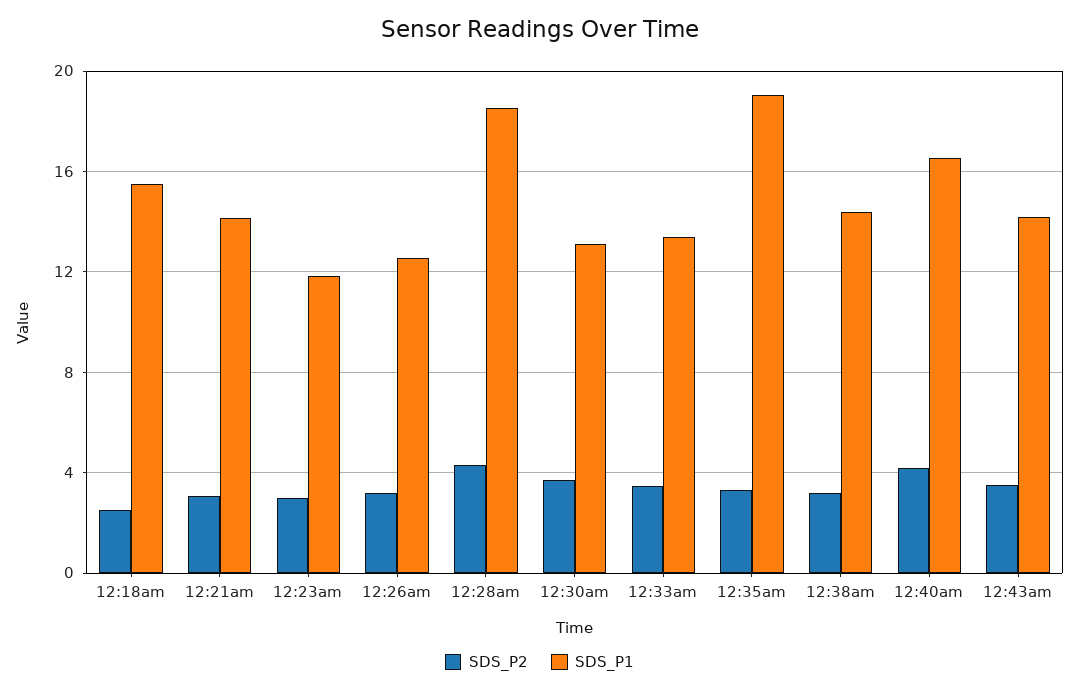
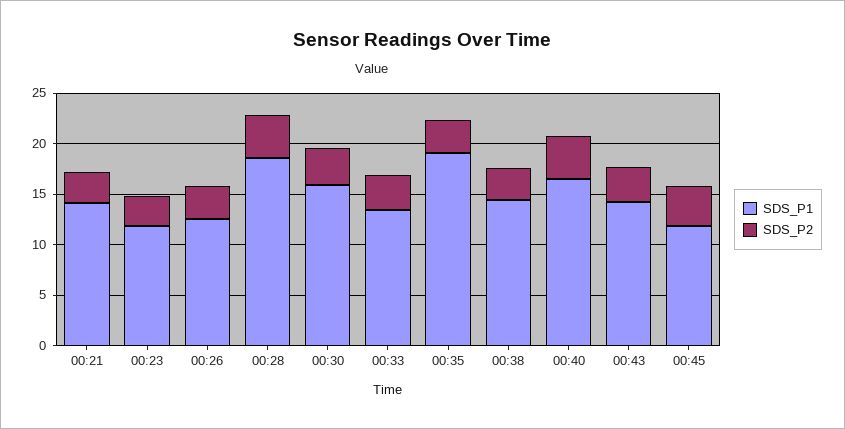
SDS_P2, 12:18am: 2.5 -> none
SDS_P1, 12:18am: 15.5 -> none
SDS_P1, 12:30am: 13 -> 16
SDS_P1, 00:45: none -> 12
SDS_P2, 00:45: none -> 4

